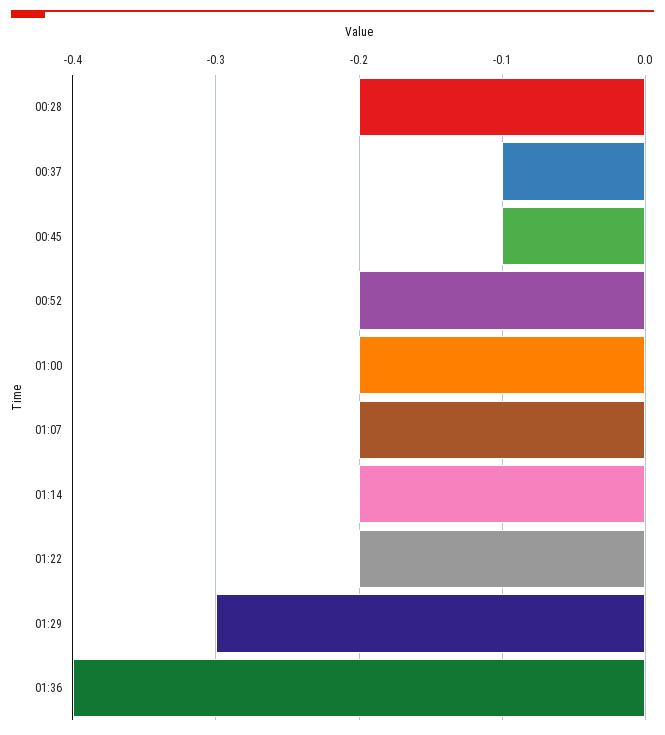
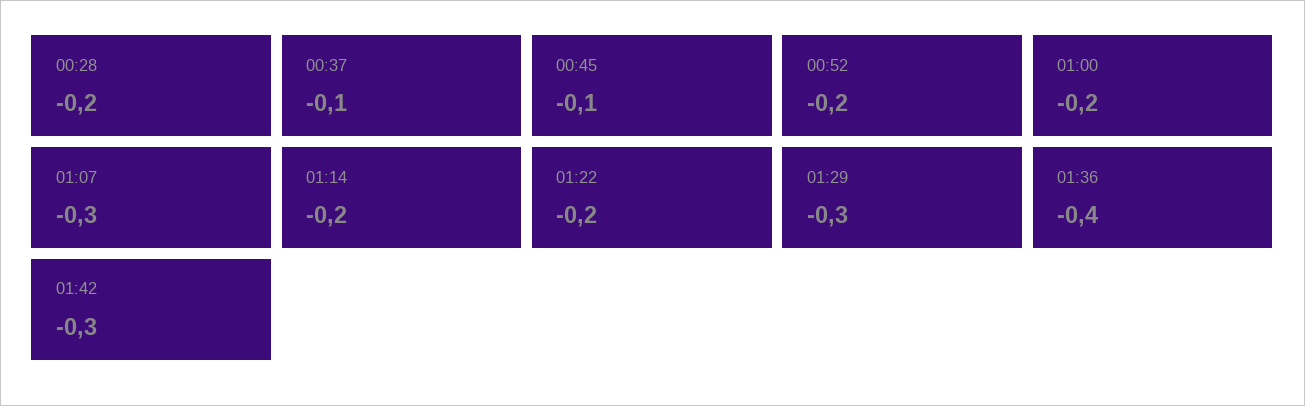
01:07: -0.2 -> -0.3
01:42: none -> -0.3

